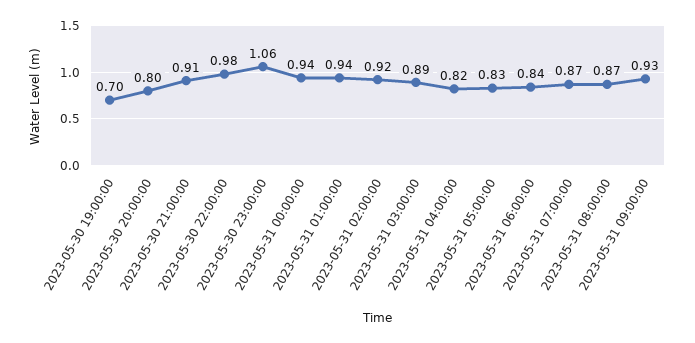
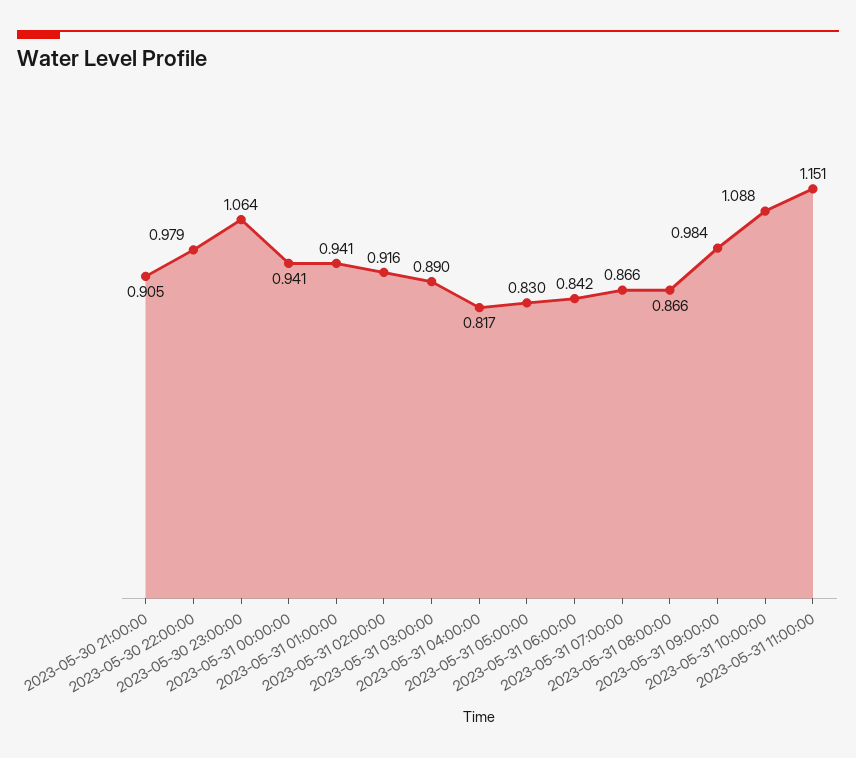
2023-05-30 19:00:00: 0.7 -> none
2023-05-30 20:00:00: 0.8 -> none
2023-05-31 09:00:00: 0.93 -> 0.984
2023-05-31 10:00:00: none -> 1.088
2023-05-31 11:00:00: none -> 1.151

